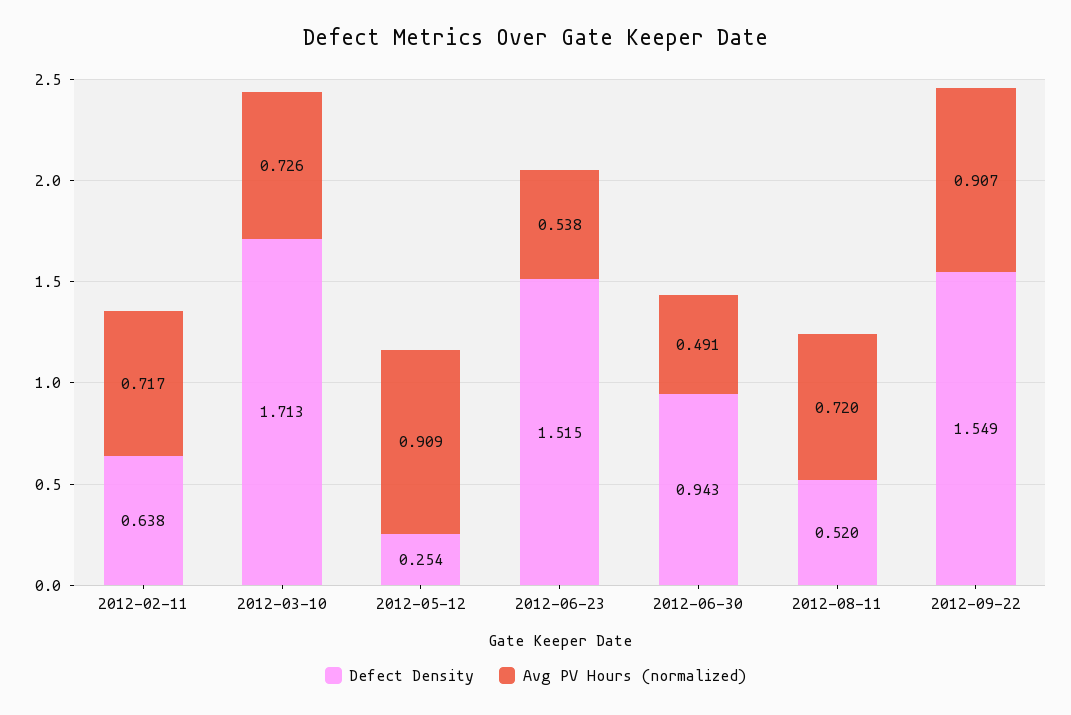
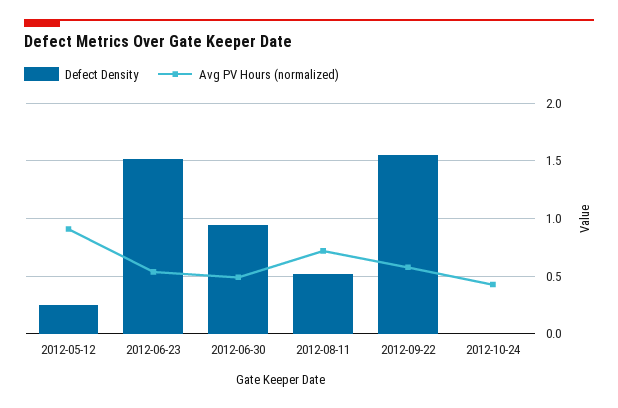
Defect Density, 2012-02-11: 0.638 -> none
Avg PV Hours (normalized), 2012-02-11: 0.717 -> none
Defect Density, 2012-03-10: 1.713 -> none
Avg PV Hours (normalized), 2012-03-10: 0.726 -> none
Avg PV Hours (normalized), 2012-09-22: 0.907 -> 0.6
Defect Density, 2012-10-24: none -> 0
Avg PV Hours (normalized), 2012-10-24: none -> 0.4

